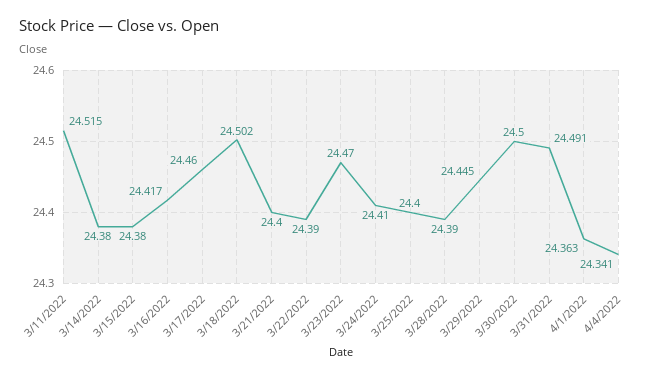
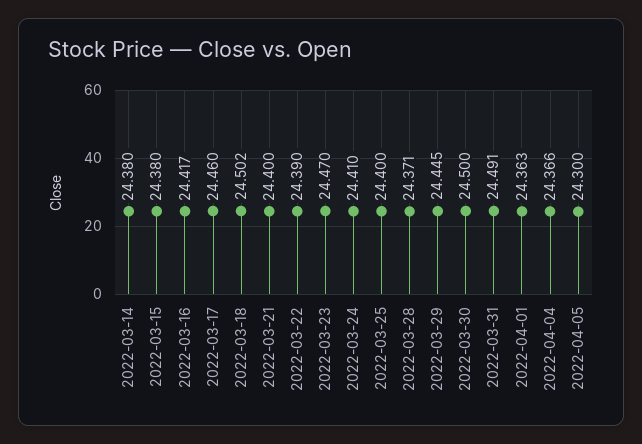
3/11/2022: 24.515 -> none
3/28/2022: 24.39 -> 24.371
4/4/2022: 24.341 -> 24.366
2022-04-05: none -> 24.3

